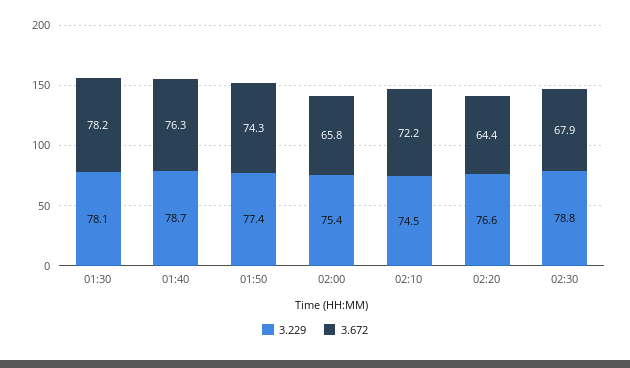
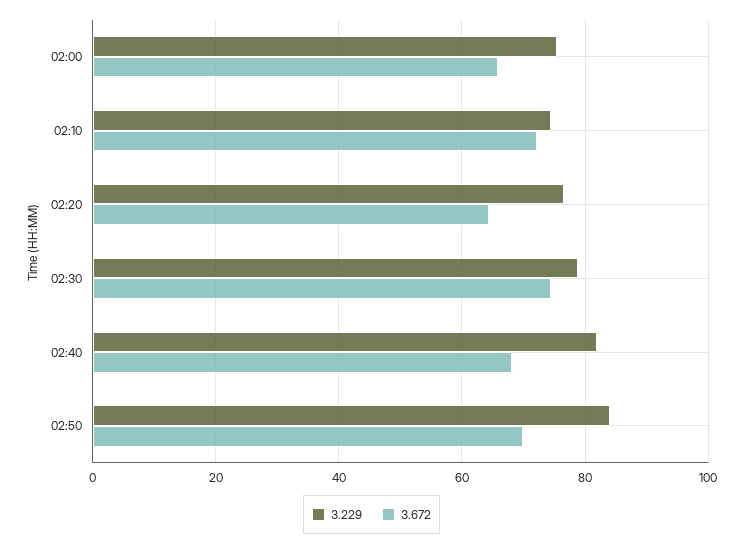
3.229, 01:30: 78.1 -> none
3.672, 01:30: 78.2 -> none
3.229, 01:40: 78.7 -> none
3.672, 01:40: 76.3 -> none
3.229, 01:50: 77.4 -> none
3.672, 01:50: 74.3 -> none
3.672, 02:30: 67.9 -> 74
3.229, 02:40: none -> 82
3.672, 02:40: none -> 68
3.229, 02:50: none -> 84
3.672, 02:50: none -> 70

